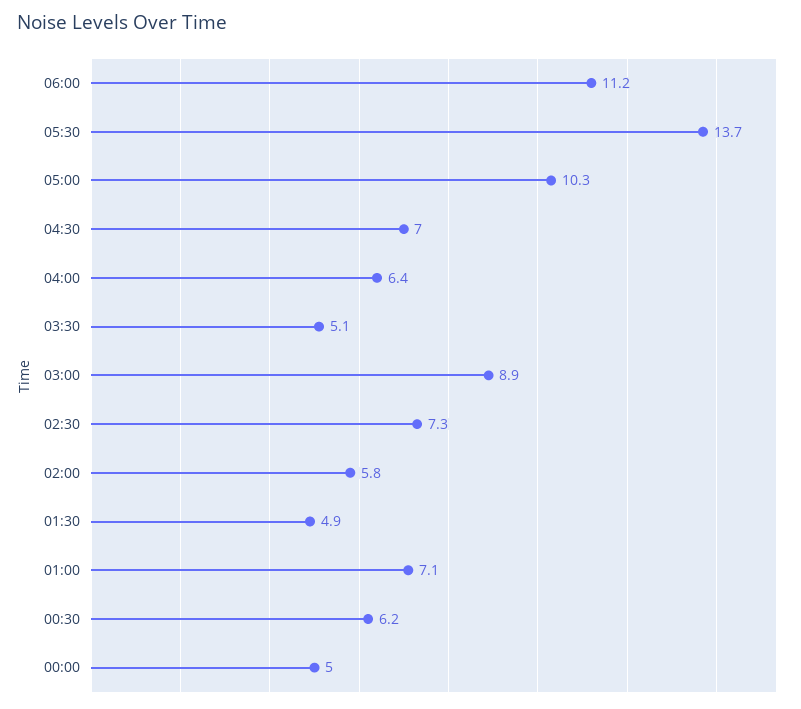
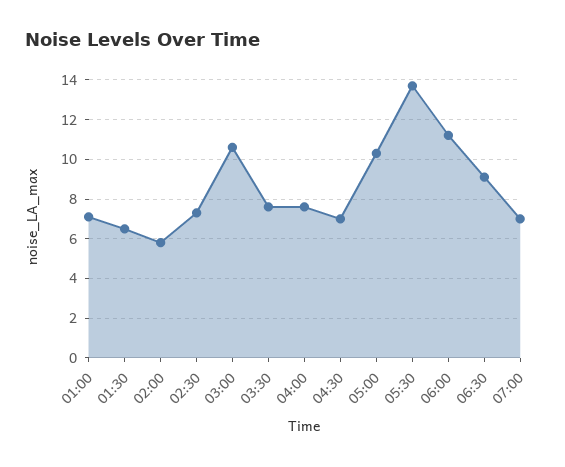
04:00: 6.4 -> 7.5
03:30: 5.1 -> 7.5
03:00: 8.9 -> 10.5
01:30: 4.9 -> 6.5
00:30: 6.2 -> none
00:00: 5 -> none
06:30: none -> 9
07:00: none -> 7

